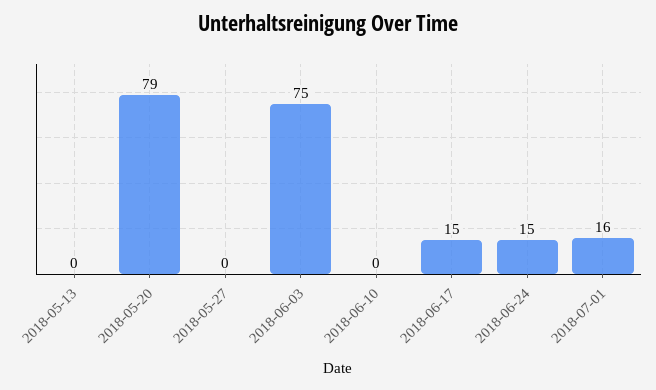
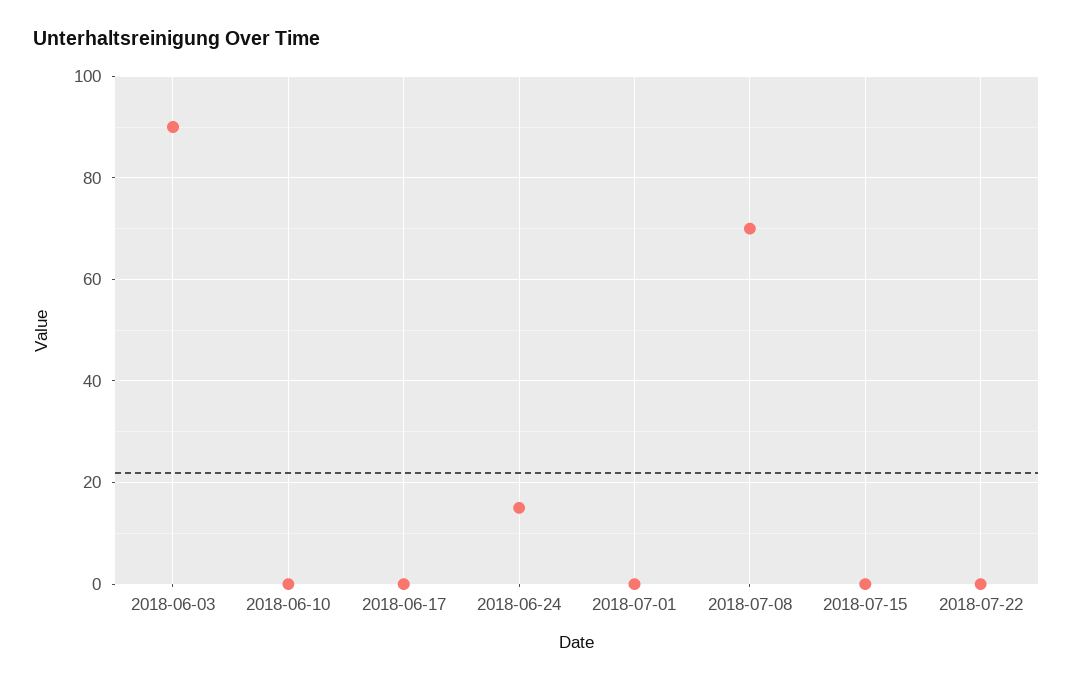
2018-05-13: 0 -> none
2018-05-20: 79 -> none
2018-05-27: 0 -> none
2018-06-03: 75 -> 90
2018-06-17: 15 -> 0
2018-07-01: 16 -> 0
2018-07-08: none -> 70
2018-07-15: none -> 0
2018-07-22: none -> 0

